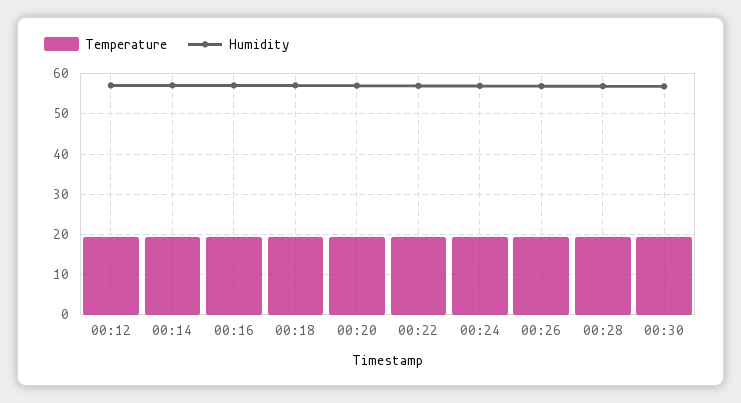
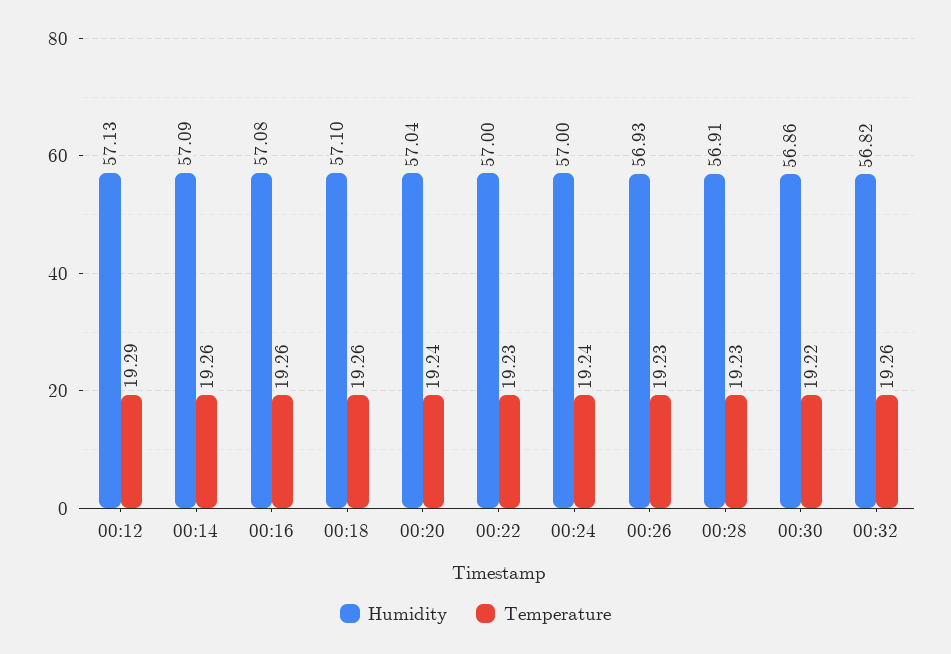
Humidity, 00:32: none -> 56.82
Temperature, 00:32: none -> 19.26

